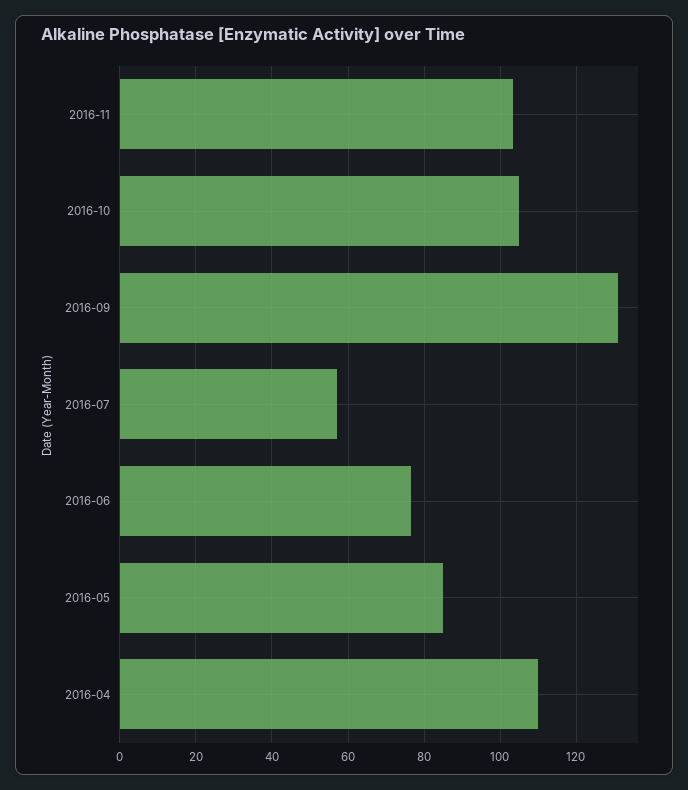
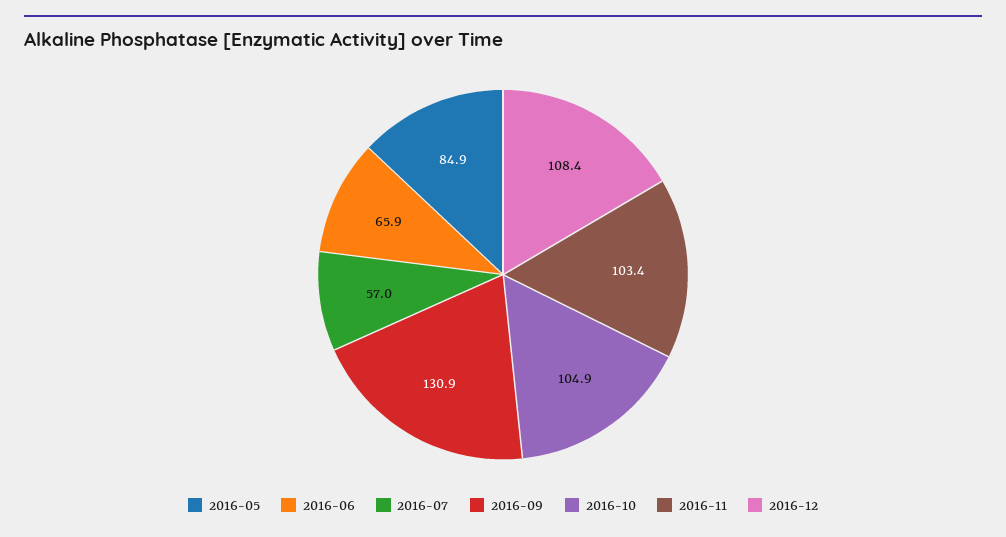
2016-06: 76 -> 65.9
2016-04: 110 -> none
2016-12: none -> 108.4

